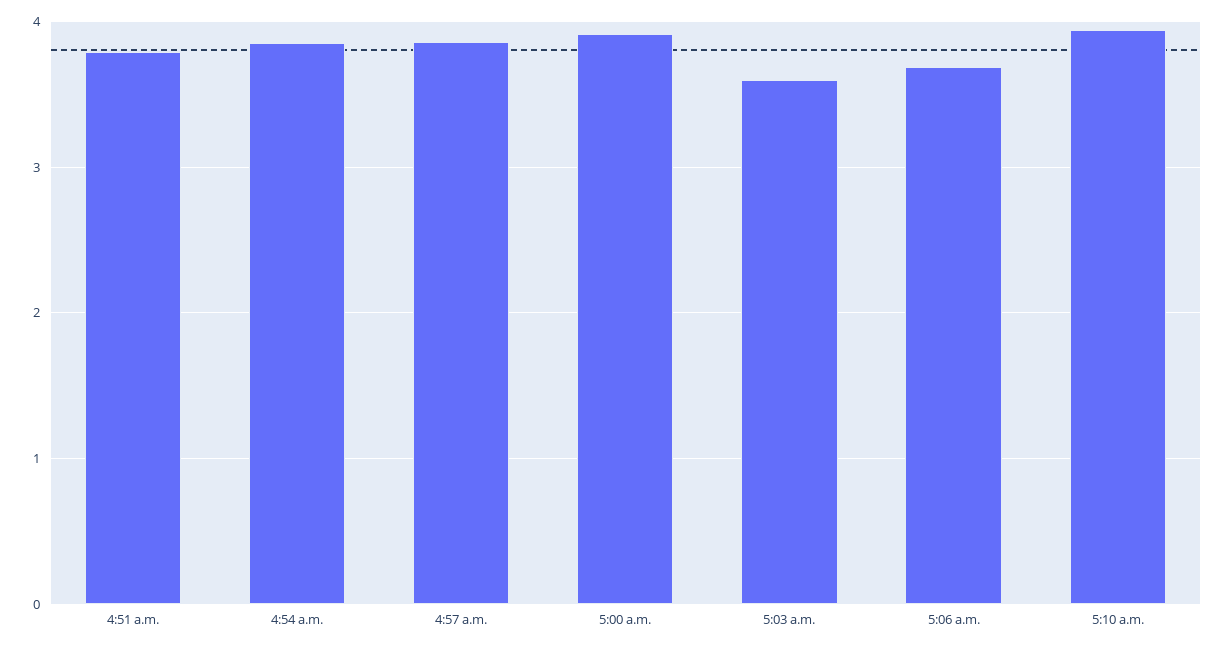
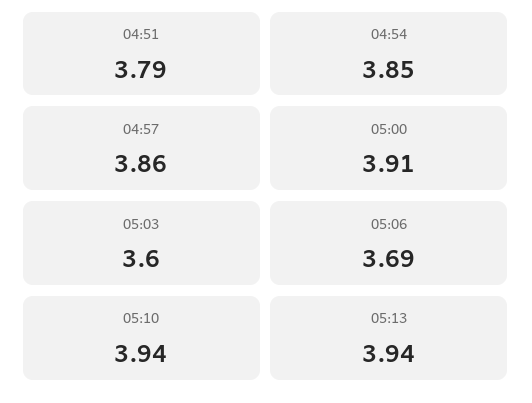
05:13: none -> 3.94

